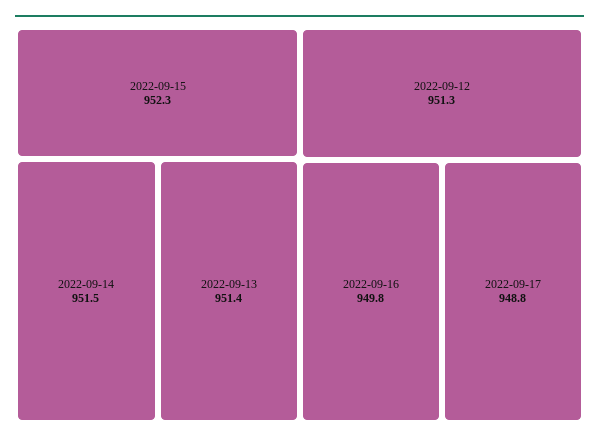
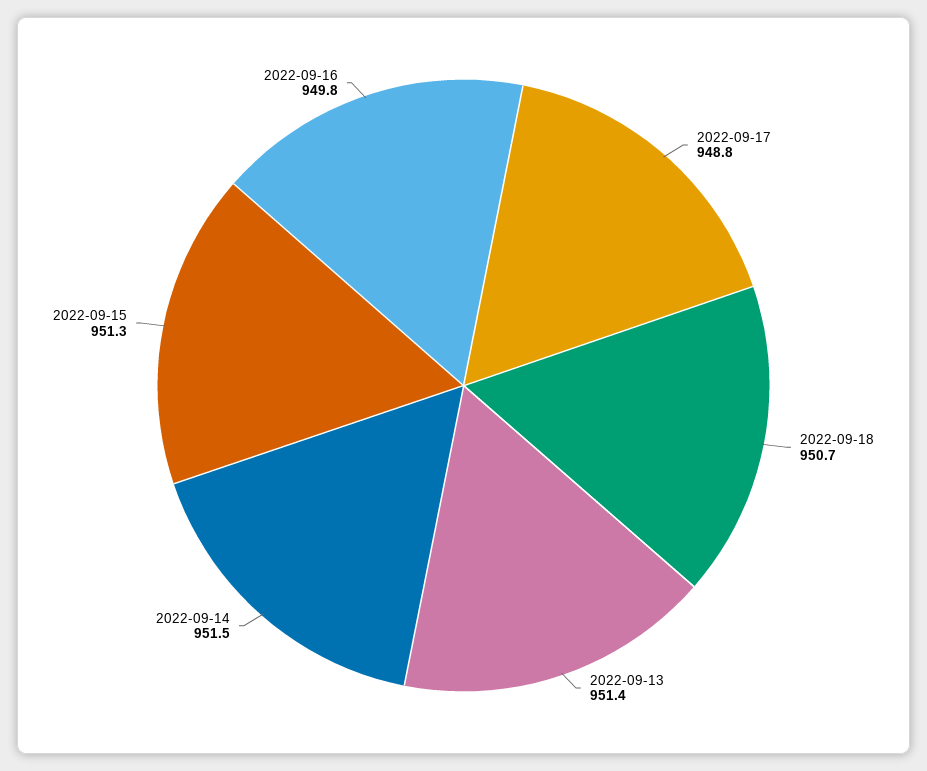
2022-09-15: 952.3 -> 951.3
2022-09-12: 951.3 -> none
2022-09-18: none -> 950.7

